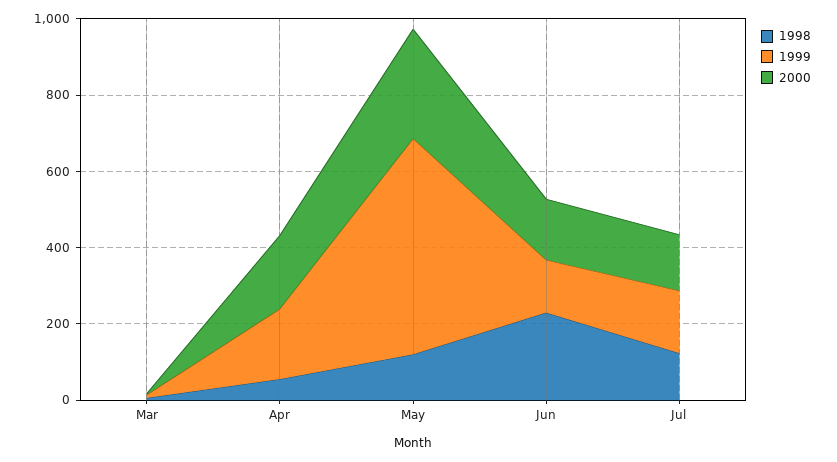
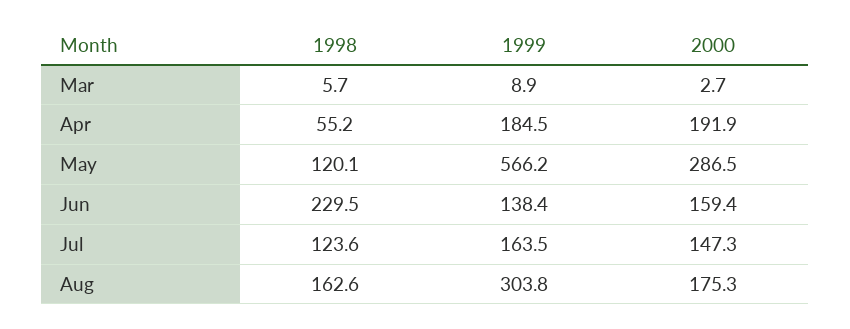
1998, Aug: none -> 162.6
1999, Aug: none -> 303.8
2000, Aug: none -> 175.3

